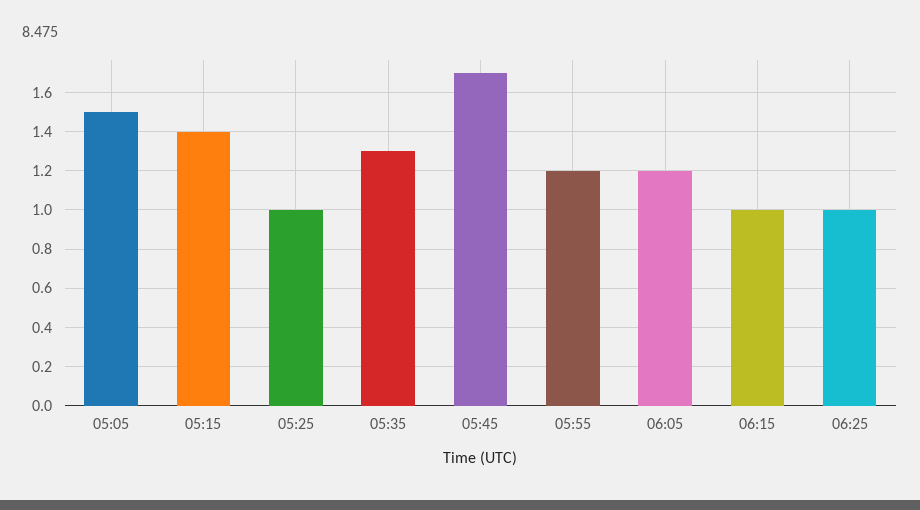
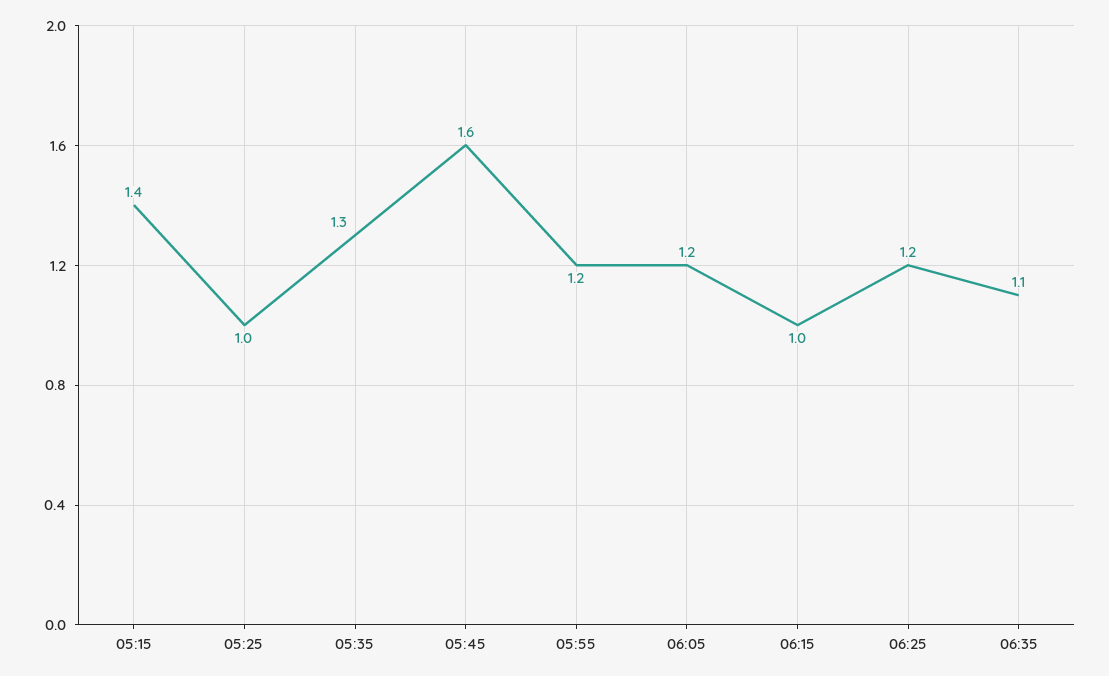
05:05: 1.5 -> none
05:45: 1.7 -> 1.6
06:25: 1 -> 1.2
06:35: none -> 1.1

